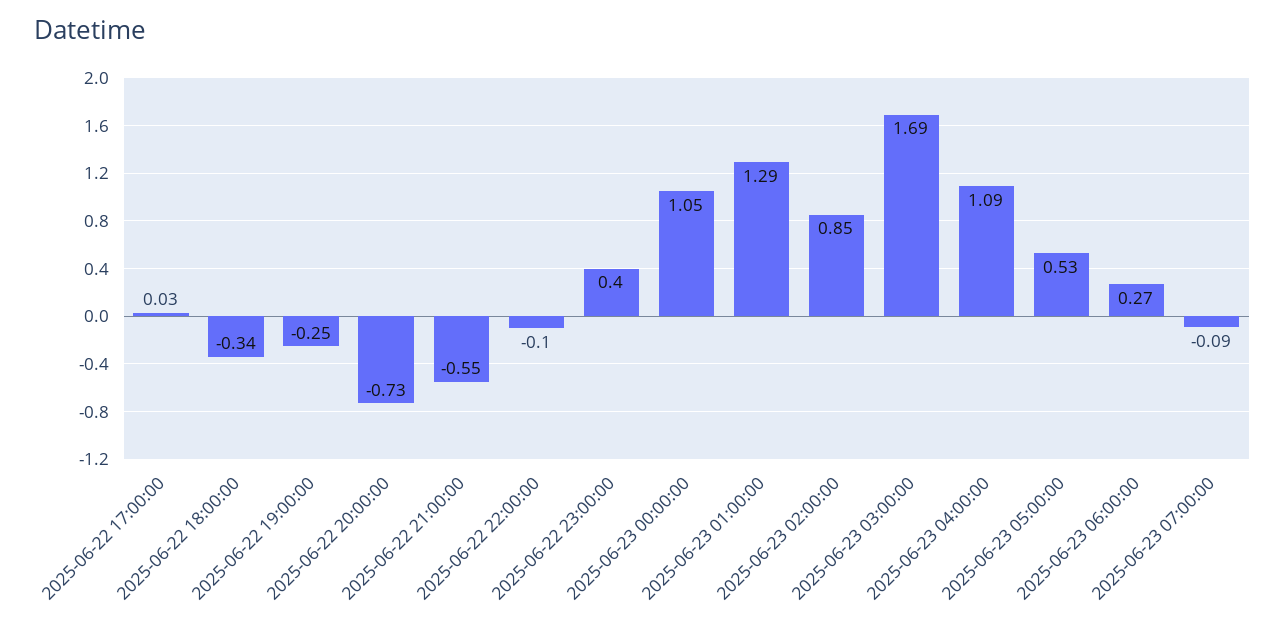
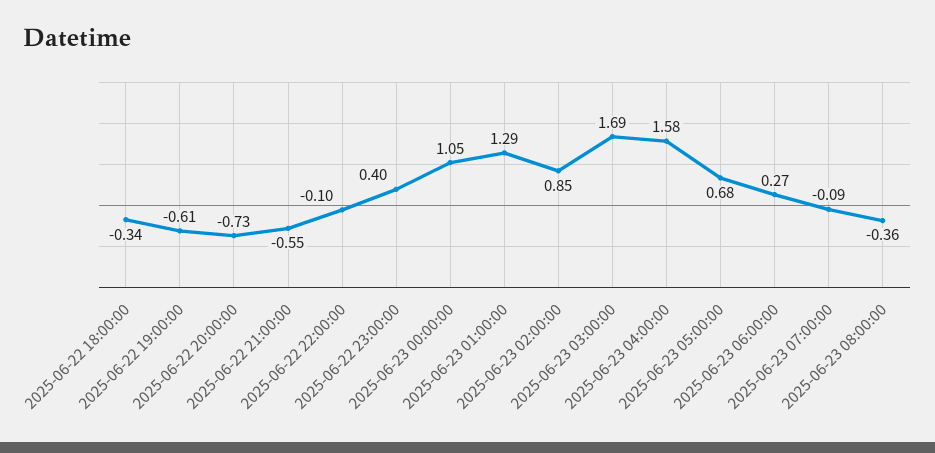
2025-06-22 17:00:00: 0.03 -> none
2025-06-22 19:00:00: -0.25 -> -0.61
2025-06-23 04:00:00: 1.09 -> 1.58
2025-06-23 05:00:00: 0.53 -> 0.68
2025-06-23 08:00:00: none -> -0.36

